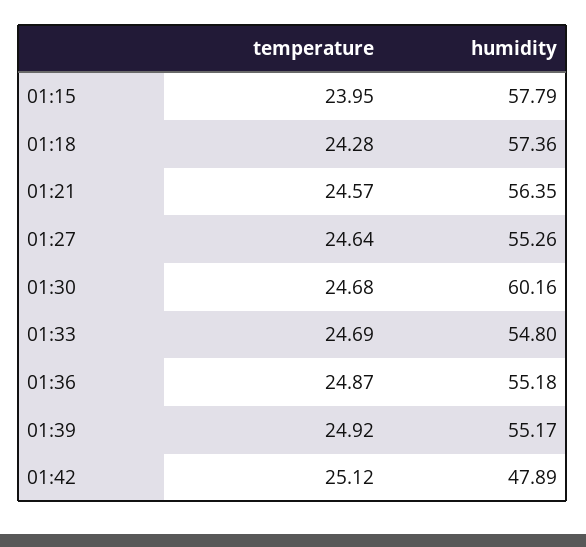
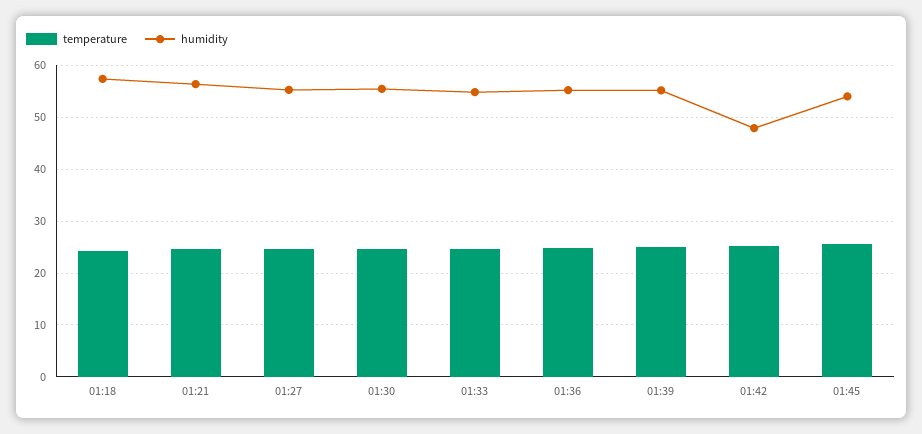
temperature, 01:15: 23.95 -> none
humidity, 01:15: 57.79 -> none
humidity, 01:30: 60.16 -> 56
temperature, 01:45: none -> 26
humidity, 01:45: none -> 54

